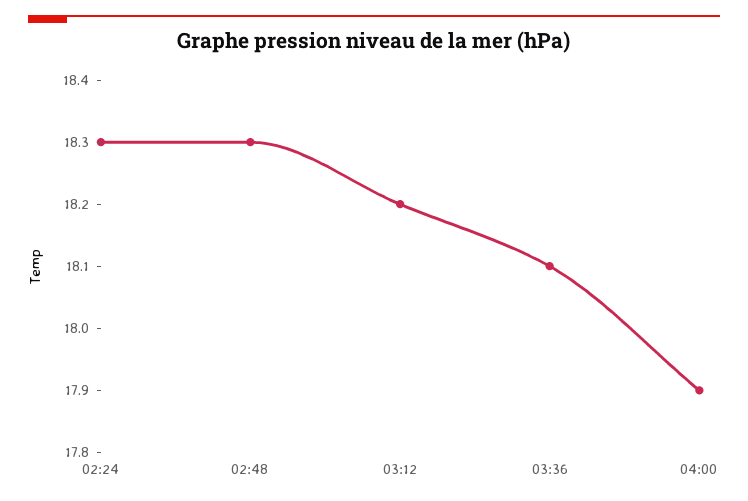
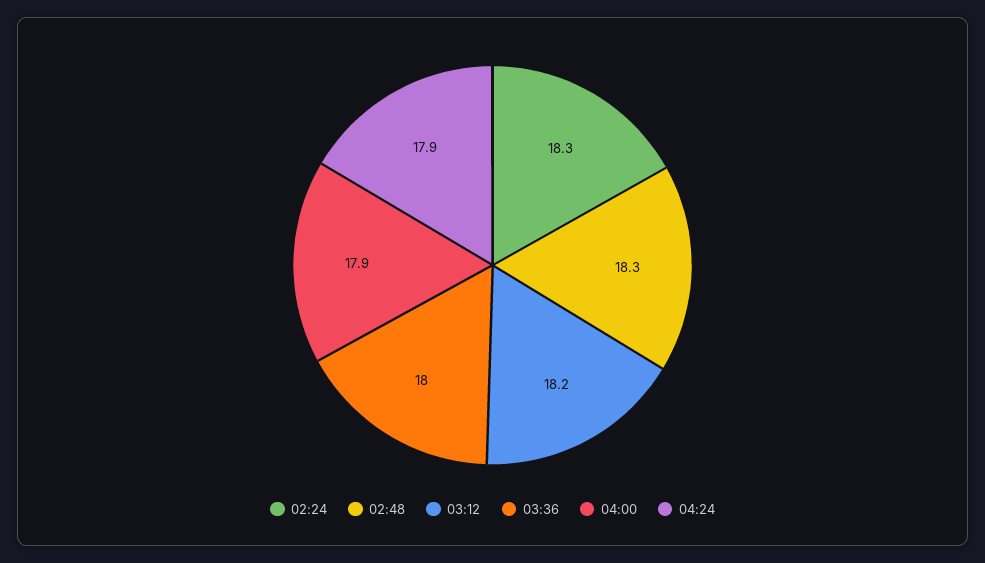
03:36: 18.1 -> 18
04:24: none -> 17.9

